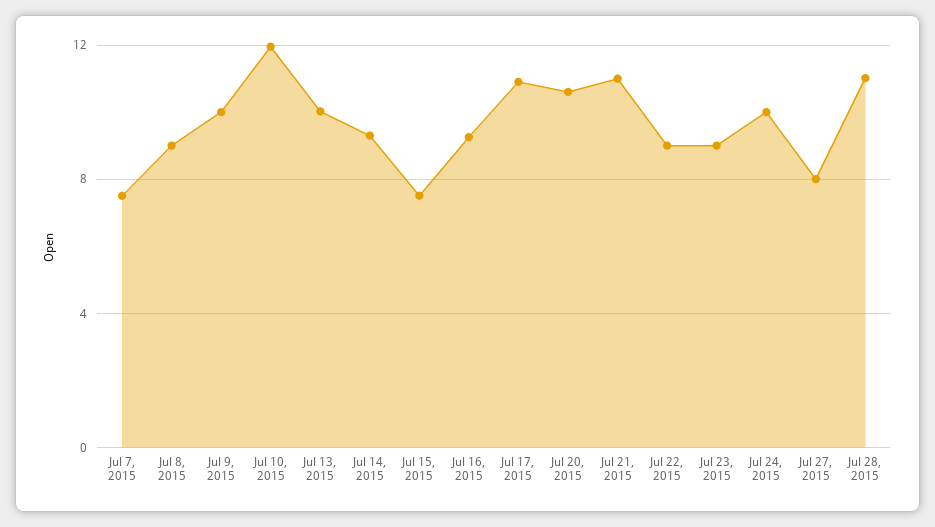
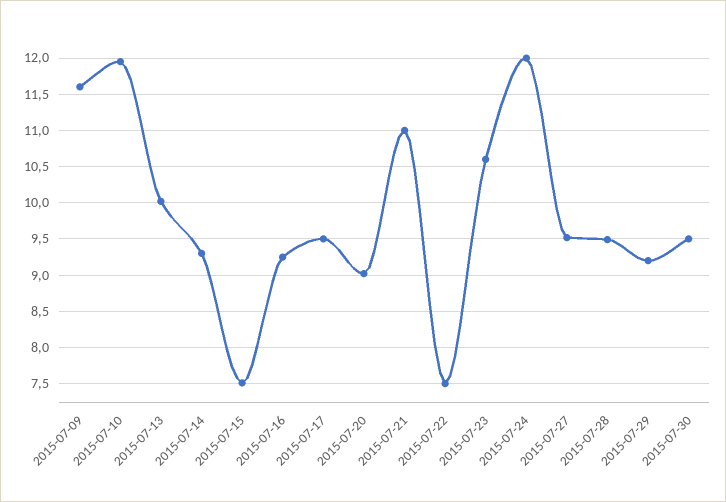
Jul 7, 2015: 7.5 -> none
Jul 8, 2015: 9 -> none
Jul 9, 2015: 10 -> 11.6
Jul 17, 2015: 11 -> 9.5
Jul 20, 2015: 10.5 -> 9
Jul 22, 2015: 9 -> 7.5
Jul 23, 2015: 9 -> 10.6
Jul 24, 2015: 10 -> 12
Jul 27, 2015: 8 -> 9.5
Jul 28, 2015: 11 -> 9.5
2015-07-29: none -> 9.2
2015-07-30: none -> 9.5

